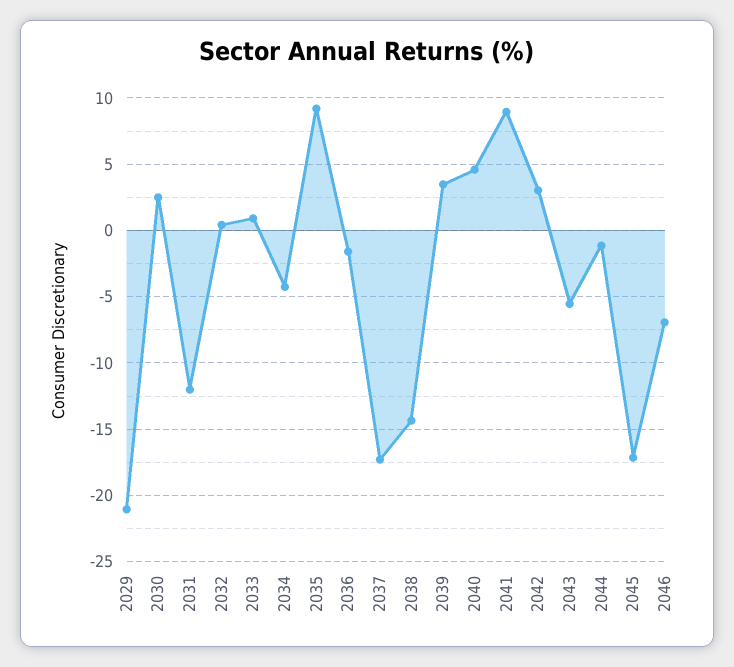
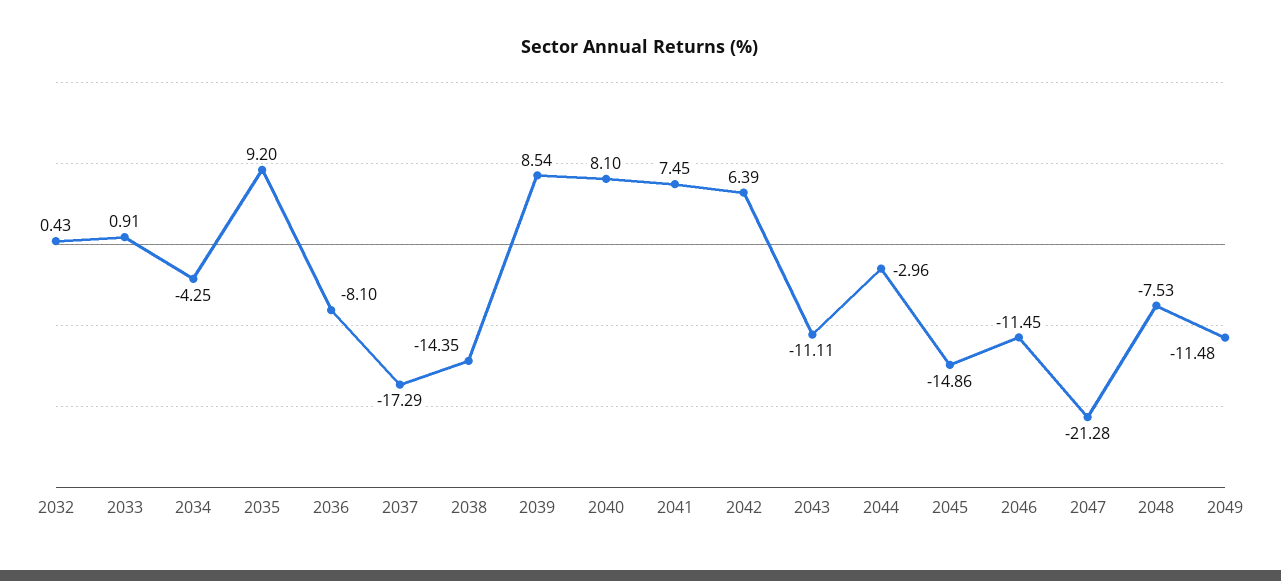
2029: -21 -> none
2030: 2.5 -> none
2031: -12 -> none
2036: -1.5 -> -8.1
2039: 3.5 -> 8.54
2040: 4.5 -> 8.1
2041: 9 -> 7.45
2042: 3 -> 6.39
2043: -5.5 -> -11.11
2044: -1 -> -2.96
2045: -17 -> -14.86
2046: -7 -> -11.45
2047: none -> -21.28
2048: none -> -7.53
2049: none -> -11.48

